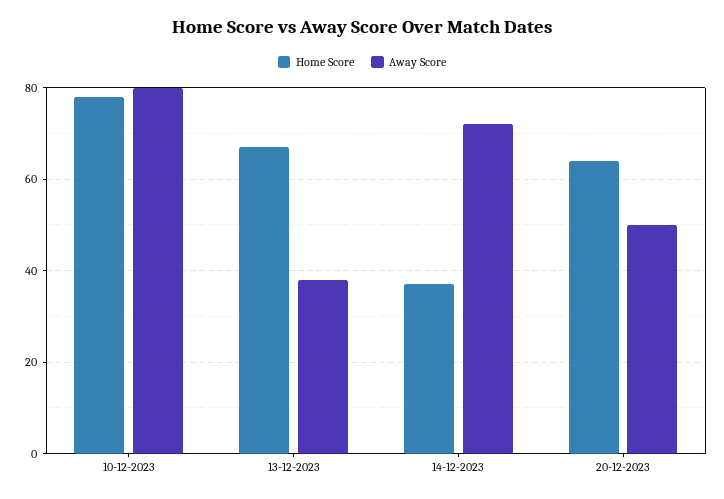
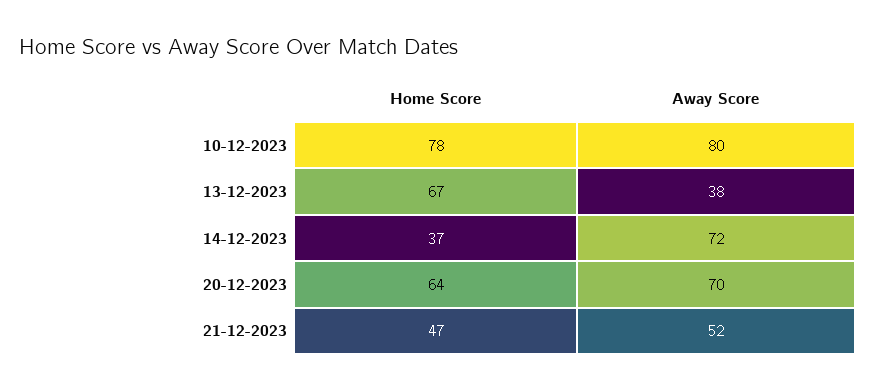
Away Score, 20-12-2023: 50 -> 70
Home Score, 21-12-2023: none -> 47
Away Score, 21-12-2023: none -> 52

